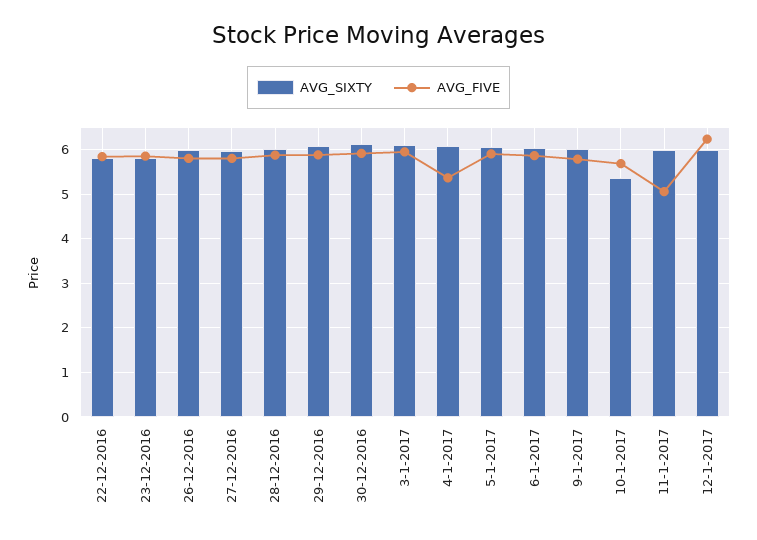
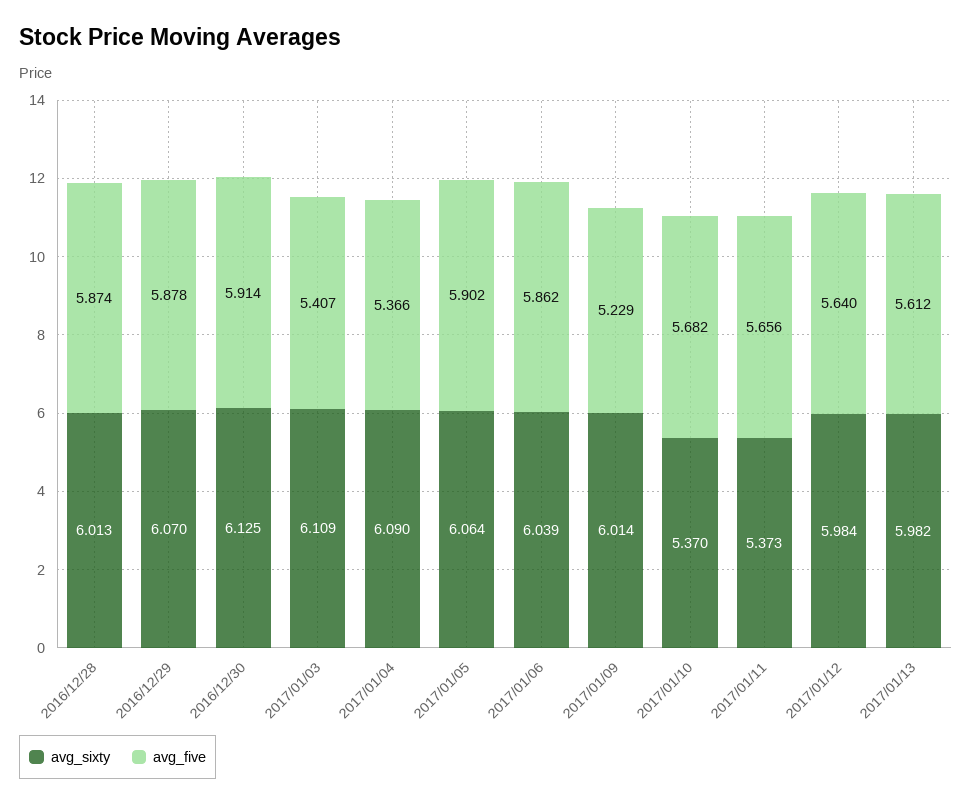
AVG_SIXTY, 22-12-2016: 5.8 -> none
AVG_FIVE, 22-12-2016: 5.8 -> none
AVG_SIXTY, 23-12-2016: 5.8 -> none
AVG_FIVE, 23-12-2016: 5.8 -> none
AVG_SIXTY, 26-12-2016: 6 -> none
AVG_FIVE, 26-12-2016: 5.8 -> none
AVG_SIXTY, 27-12-2016: 6 -> none
AVG_FIVE, 27-12-2016: 5.8 -> none
AVG_FIVE, 3-1-2017: 6 -> 5.407
AVG_FIVE, 9-1-2017: 5.8 -> 5.229
AVG_SIXTY, 11-1-2017: 6 -> 5.373
AVG_FIVE, 11-1-2017: 5 -> 5.656
AVG_FIVE, 12-1-2017: 6.2 -> 5.64
AVG_SIXTY, 2017/01/13: none -> 5.982
AVG_FIVE, 2017/01/13: none -> 5.612

